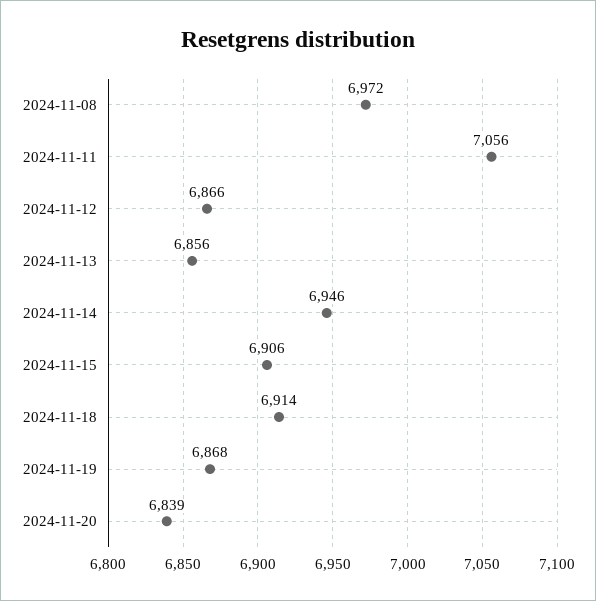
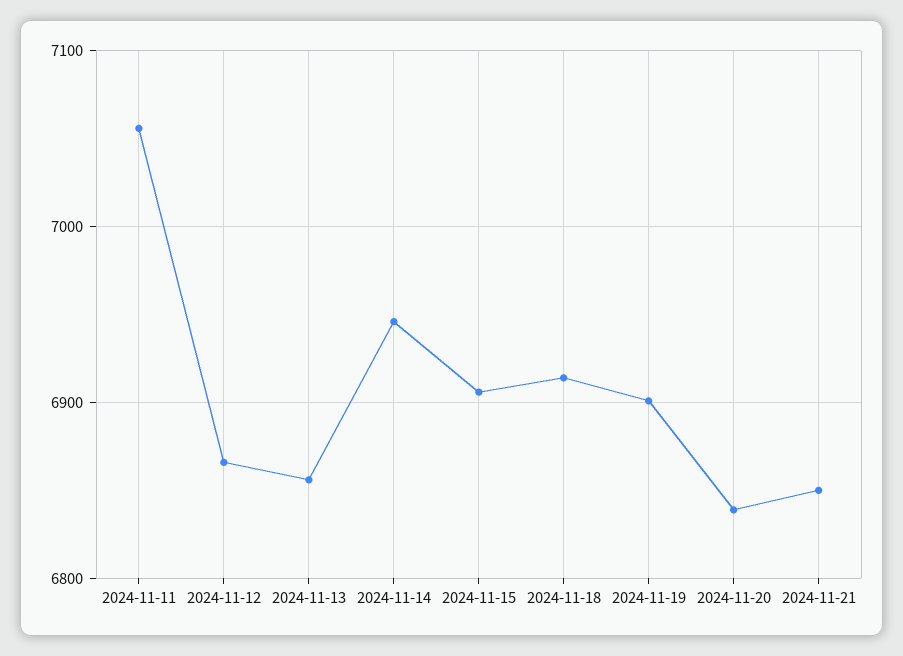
2024-11-08: 6972 -> none
2024-11-19: 6868 -> 6900
2024-11-21: none -> 6850

